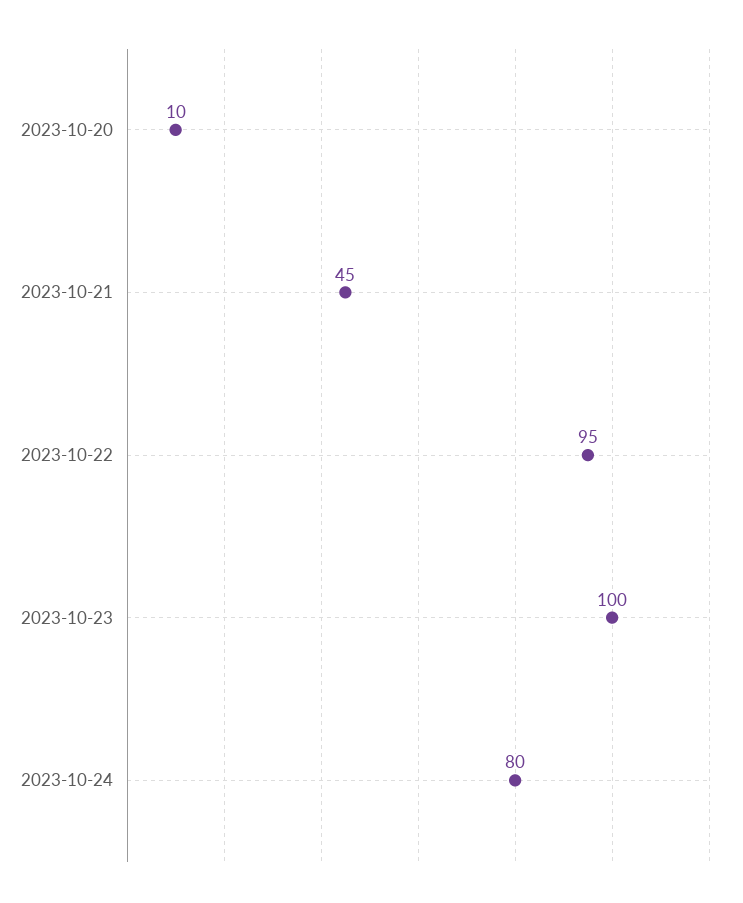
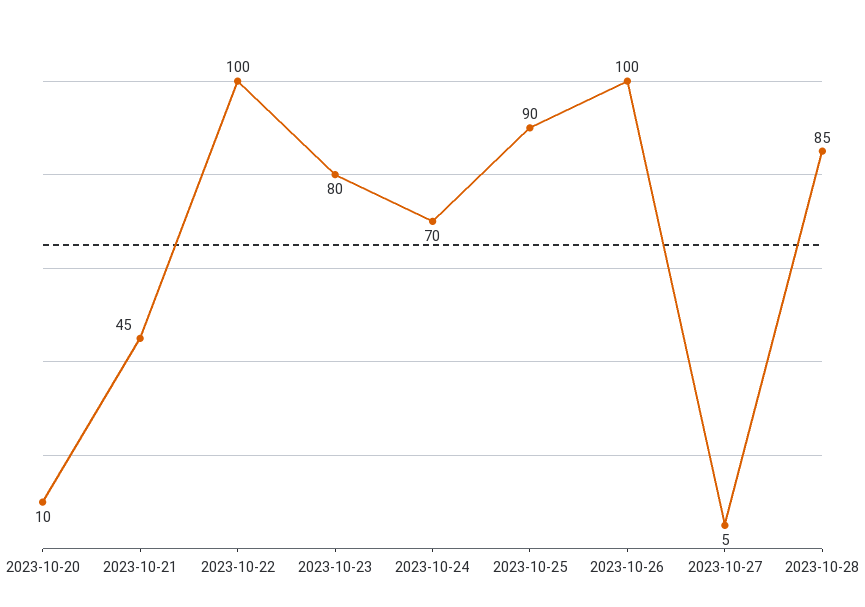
2023-10-22: 95 -> 100
2023-10-23: 100 -> 80
2023-10-24: 80 -> 70
2023-10-25: none -> 90
2023-10-26: none -> 100
2023-10-27: none -> 5
2023-10-28: none -> 85

